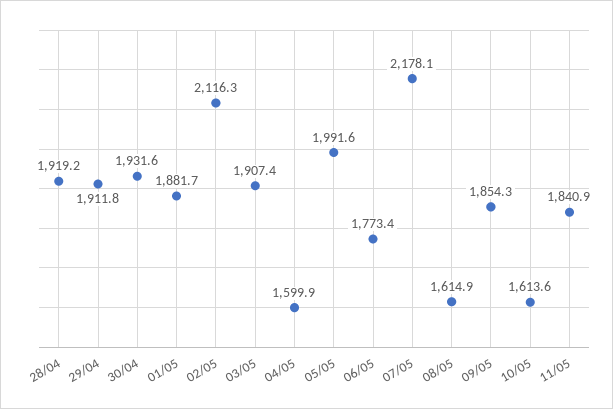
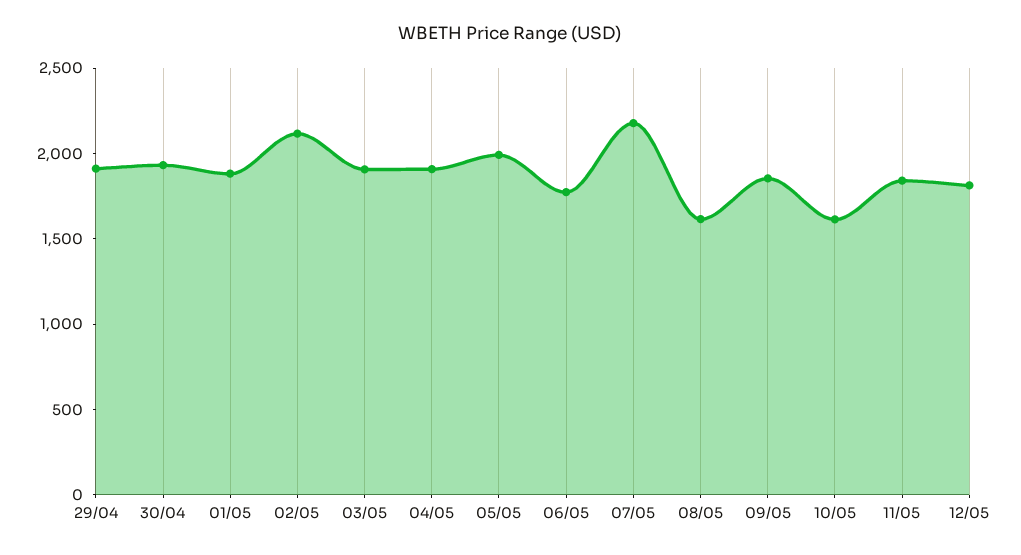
28/04: 1919.2 -> none
04/05: 1599.9 -> 1900
12/05: none -> 1800

